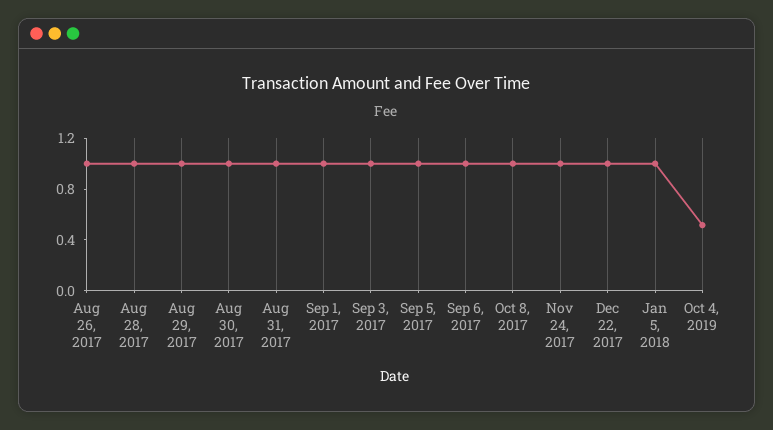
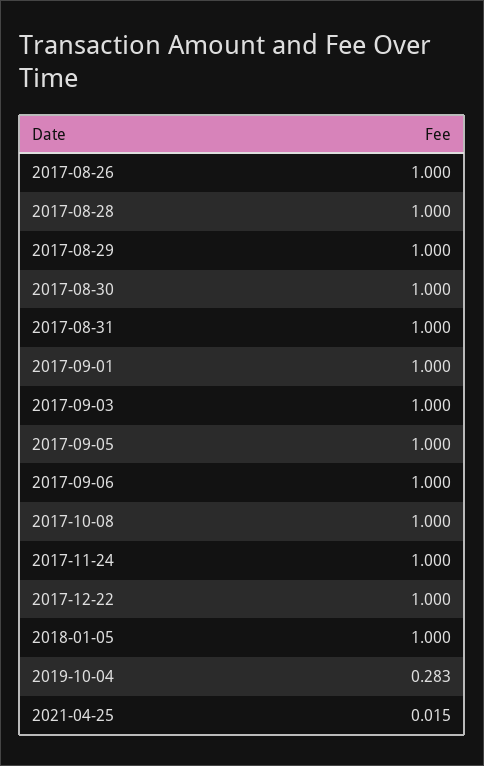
Oct 4, 2019: 0.5 -> 0.283
2021-04-25: none -> 0.015

